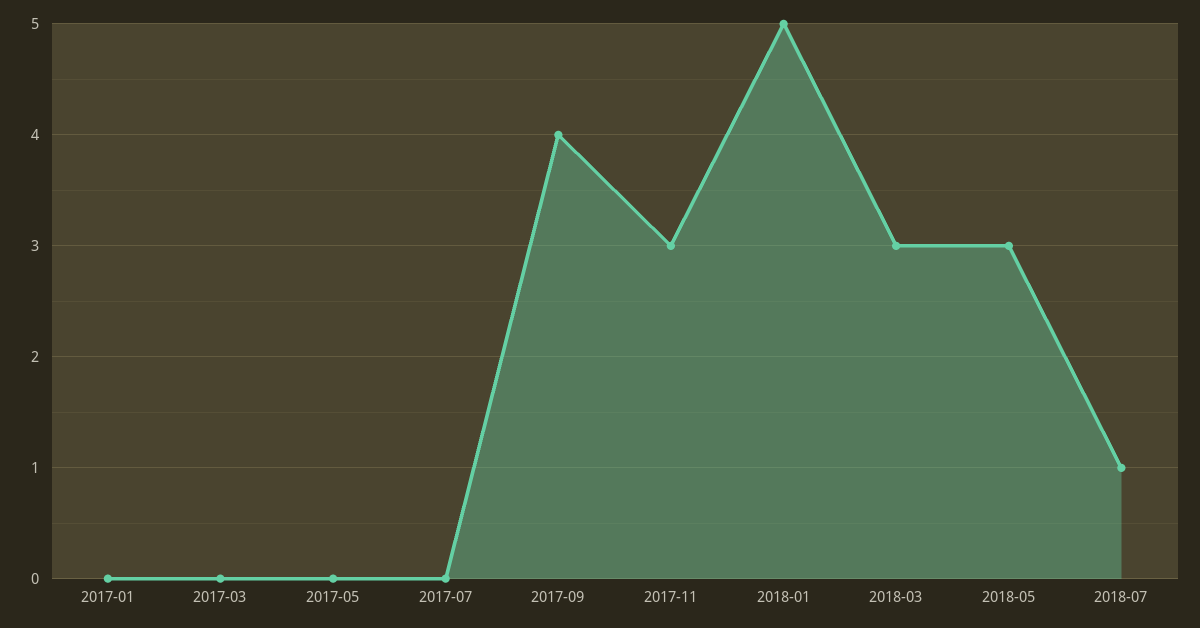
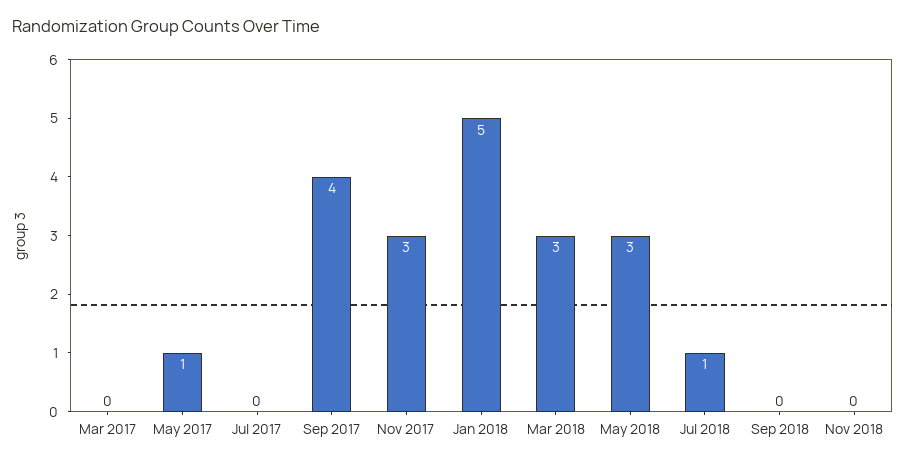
2017-01: 0 -> none
2017-05: 0 -> 1
Sep 2018: none -> 0
Nov 2018: none -> 0

